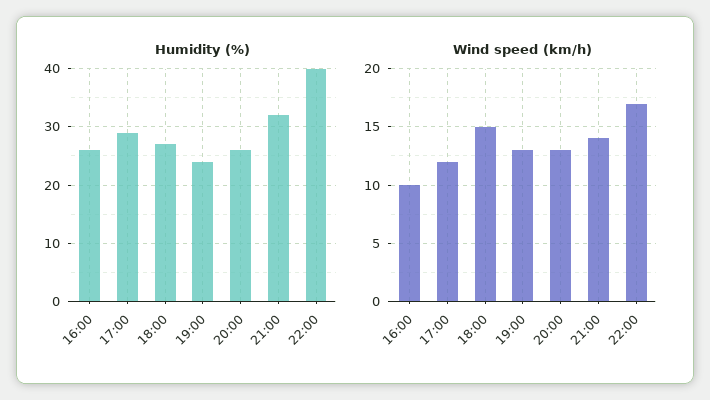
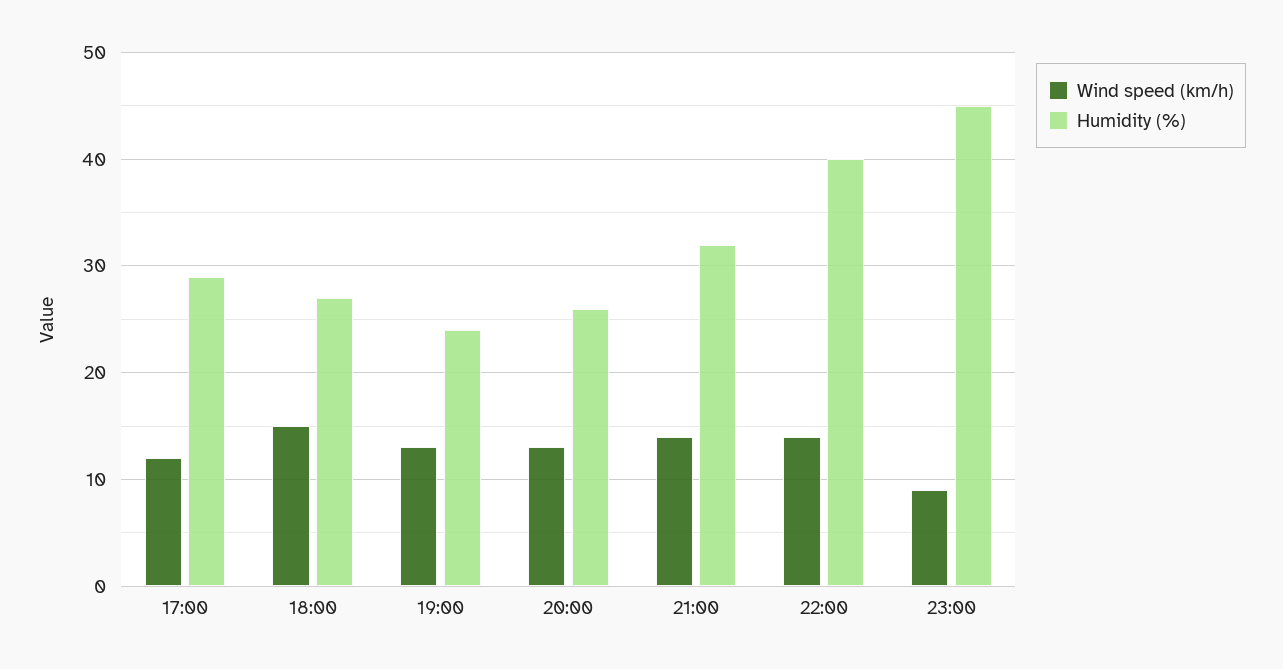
Humidity (%), 16:00: 25 -> none
Wind speed (km/h), 16:00: 10 -> none
Wind speed (km/h), 22:00: 17 -> 14
Wind speed (km/h), 23:00: none -> 9
Humidity (%), 23:00: none -> 45

